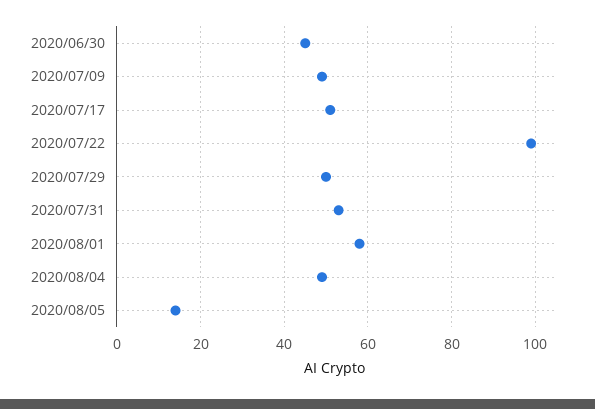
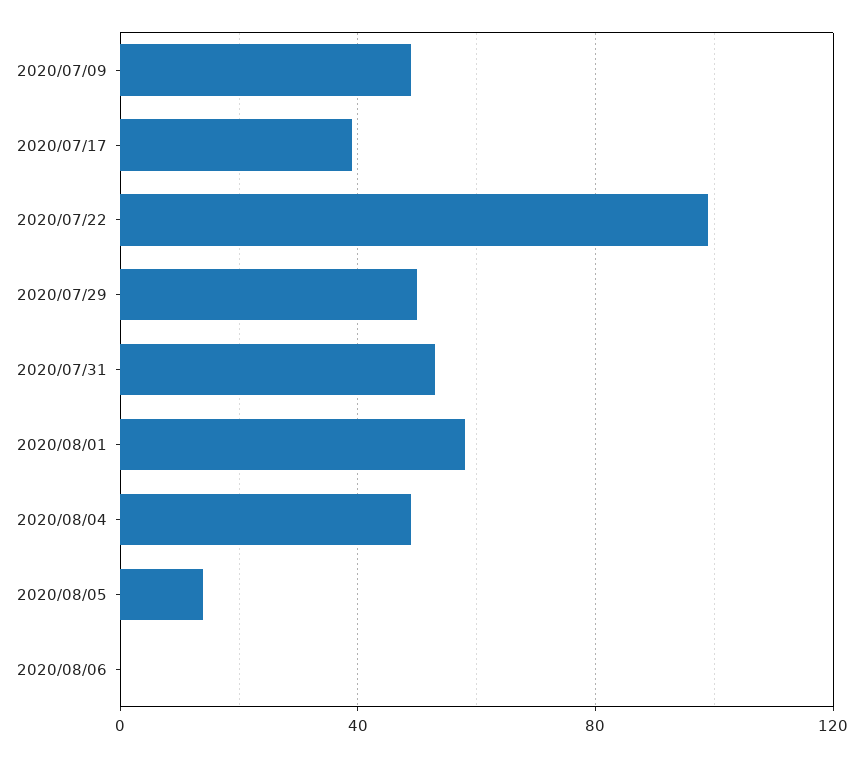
2020/06/30: 45 -> none
2020/07/17: 50 -> 40
2020/08/06: none -> 0

